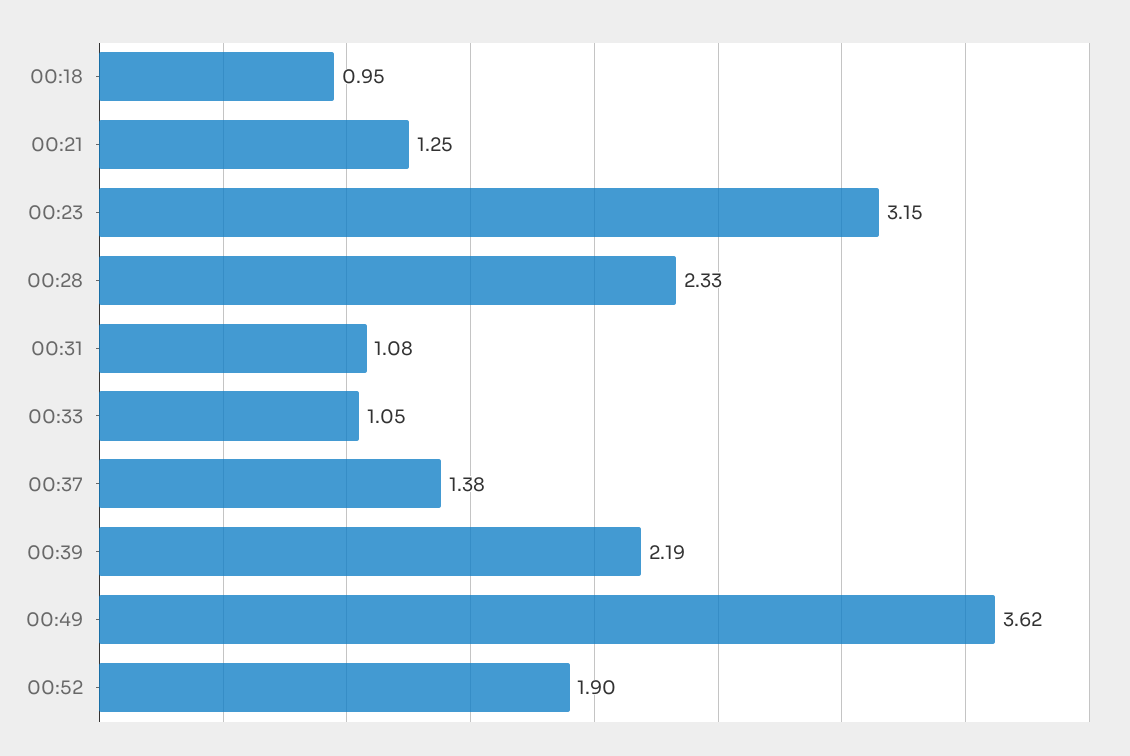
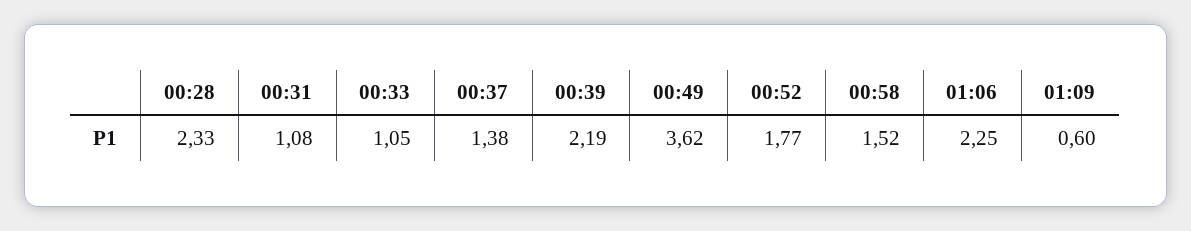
00:18: 0.95 -> none
00:21: 1.25 -> none
00:23: 3.15 -> none
00:52: 1.9 -> 1.77
00:58: none -> 1.52
01:06: none -> 2.25
01:09: none -> 0.6

